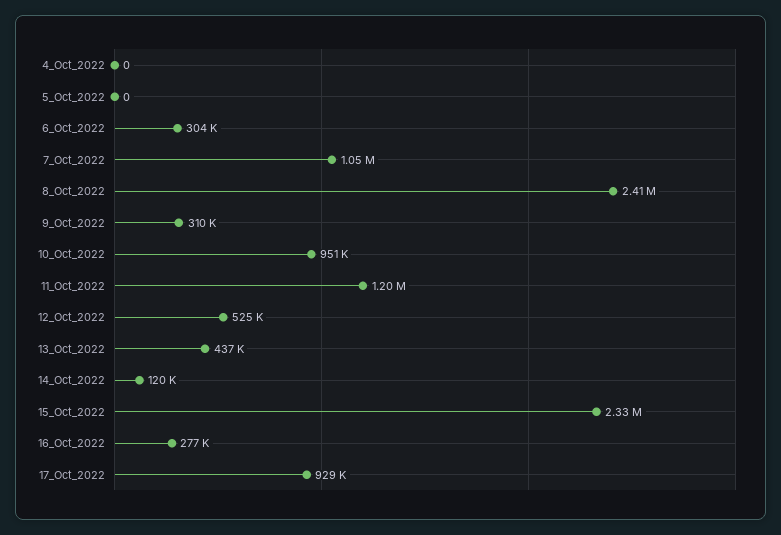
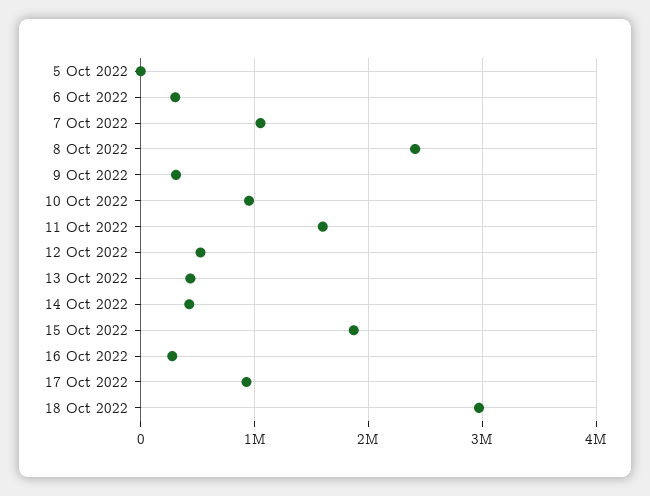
4_Oct_2022: 0 -> none
11_Oct_2022: 1200000 -> 1600000
14_Oct_2022: 120000 -> 400000
15_Oct_2022: 2330000 -> 1900000
18 Oct 2022: none -> 3000000

